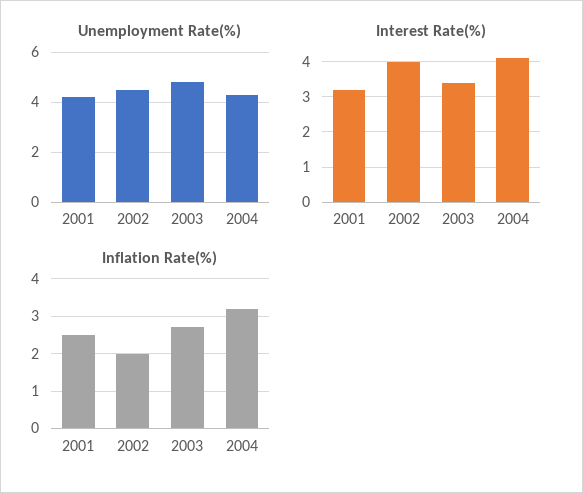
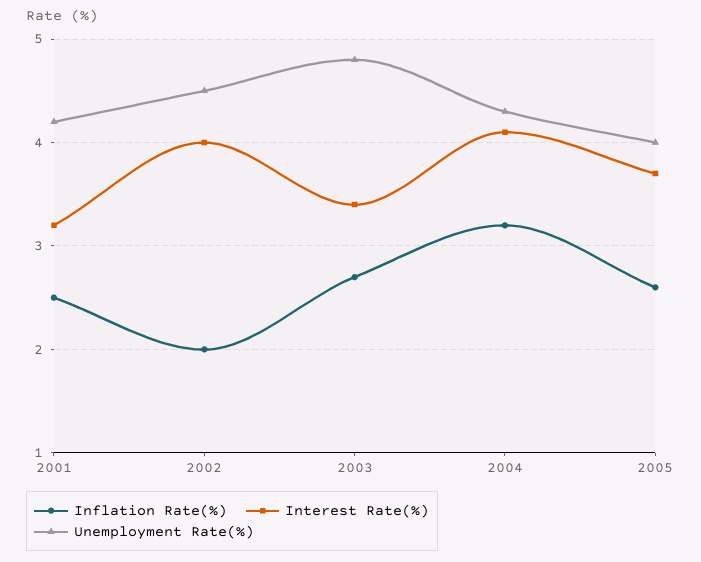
Inflation Rate(%), 2005: none -> 2.6
Interest Rate(%), 2005: none -> 3.7
Unemployment Rate(%), 2005: none -> 4

